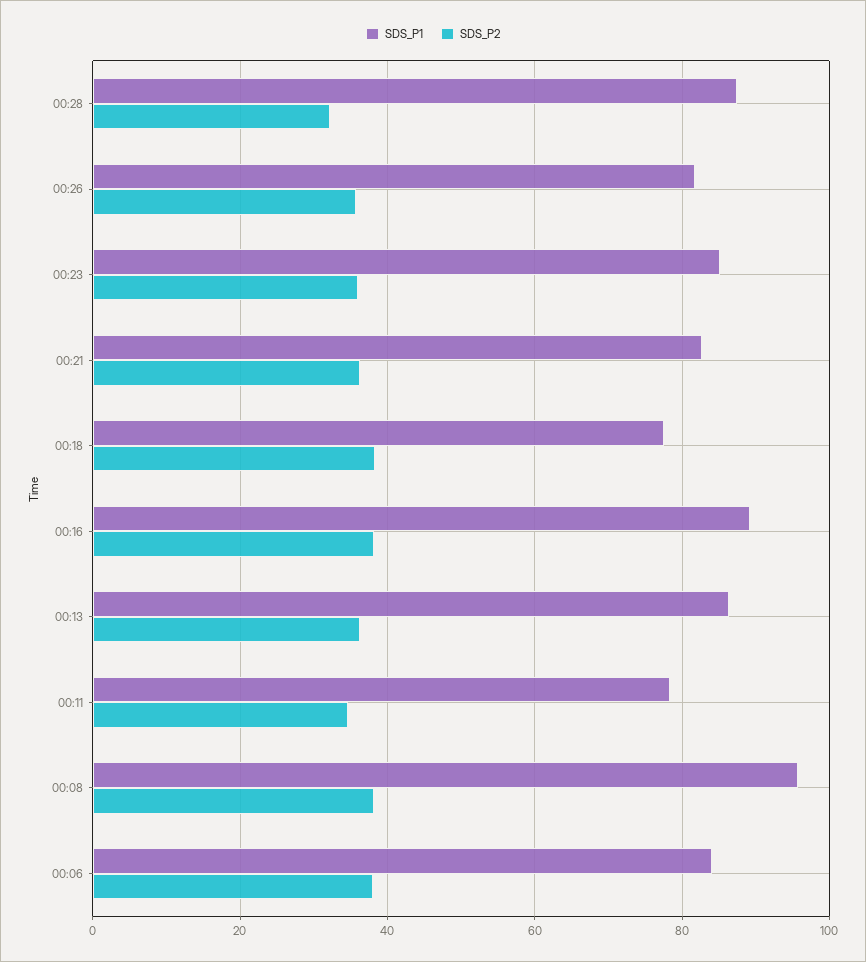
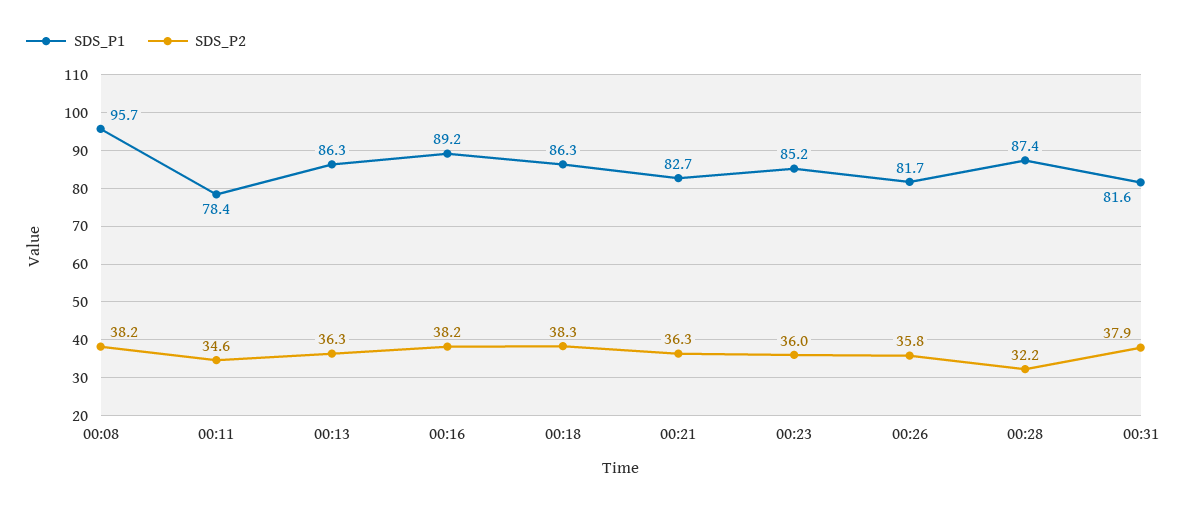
SDS_P1, 00:18: 78 -> 86.3
SDS_P1, 00:06: 84 -> none
SDS_P2, 00:06: 38 -> none
SDS_P1, 00:31: none -> 81.6
SDS_P2, 00:31: none -> 37.9

